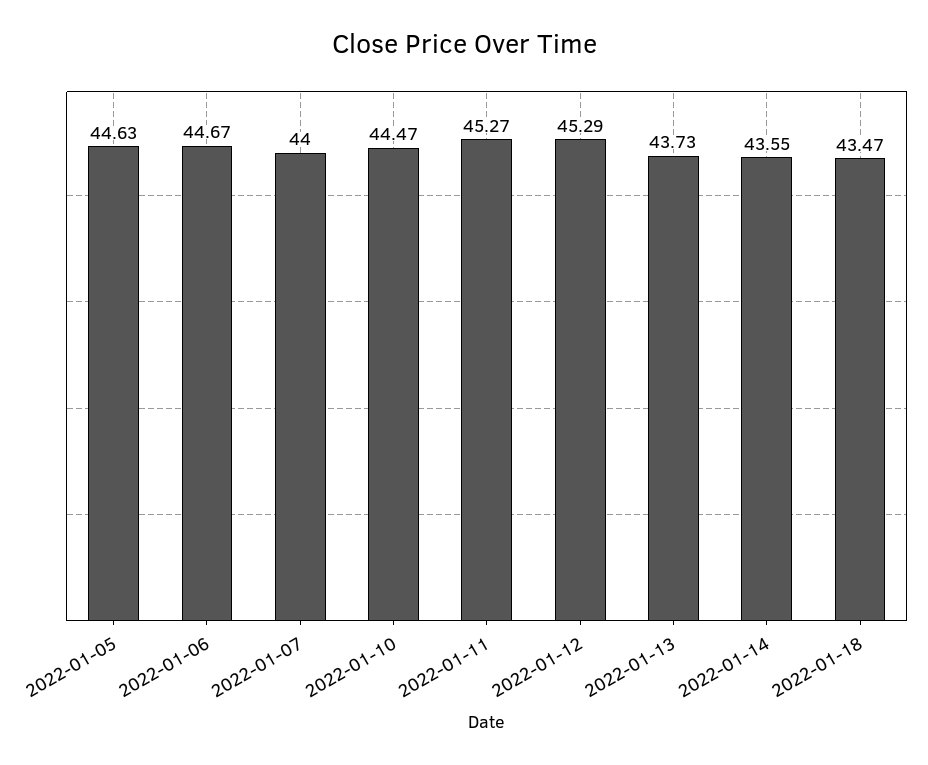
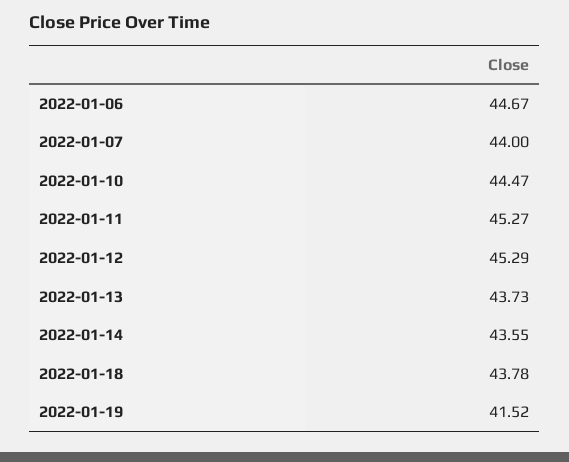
2022-01-05: 44.63 -> none
2022-01-18: 43.47 -> 43.78
2022-01-19: none -> 41.52

